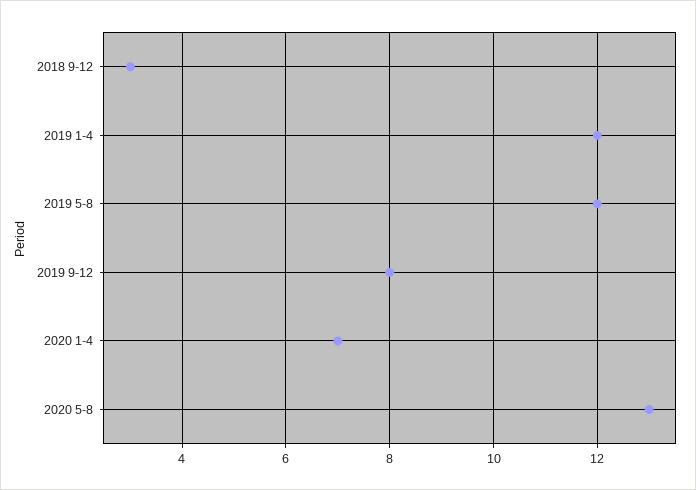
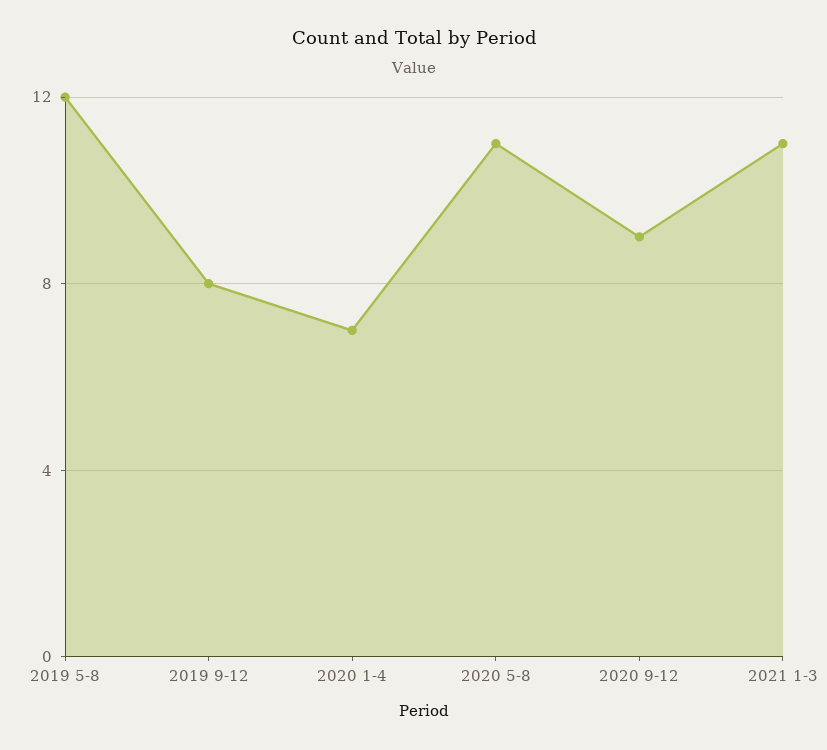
2018 9-12: 3 -> none
2019 1-4: 12 -> none
2020 5-8: 13 -> 11
2020 9-12: none -> 9
2021 1-3: none -> 11

